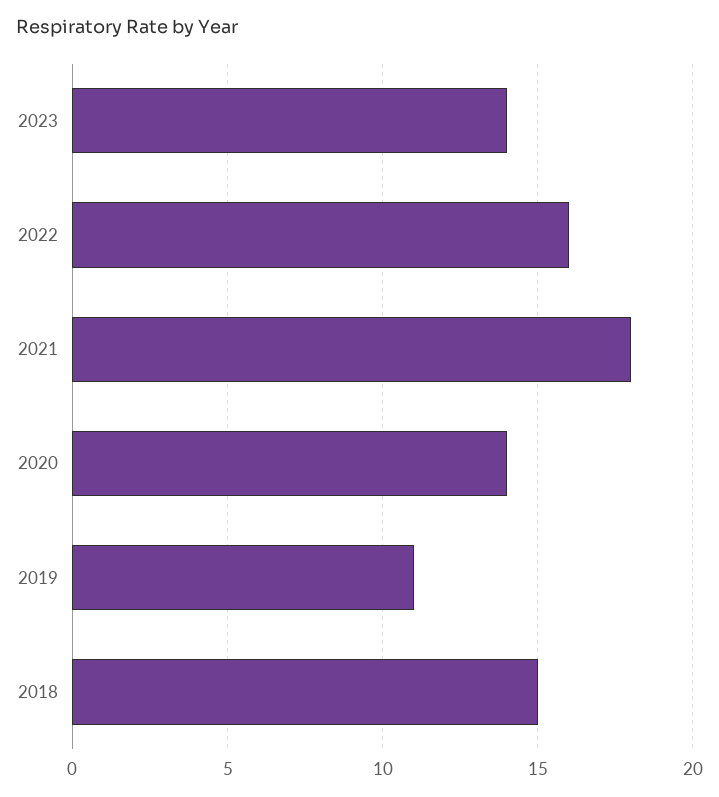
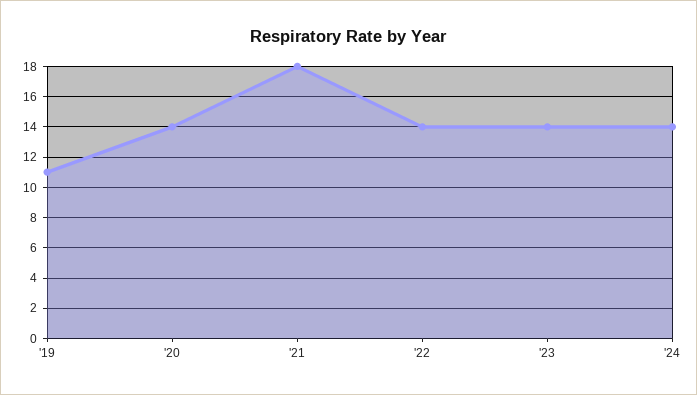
2022: 16 -> 14
2018: 15 -> none
'24: none -> 14

